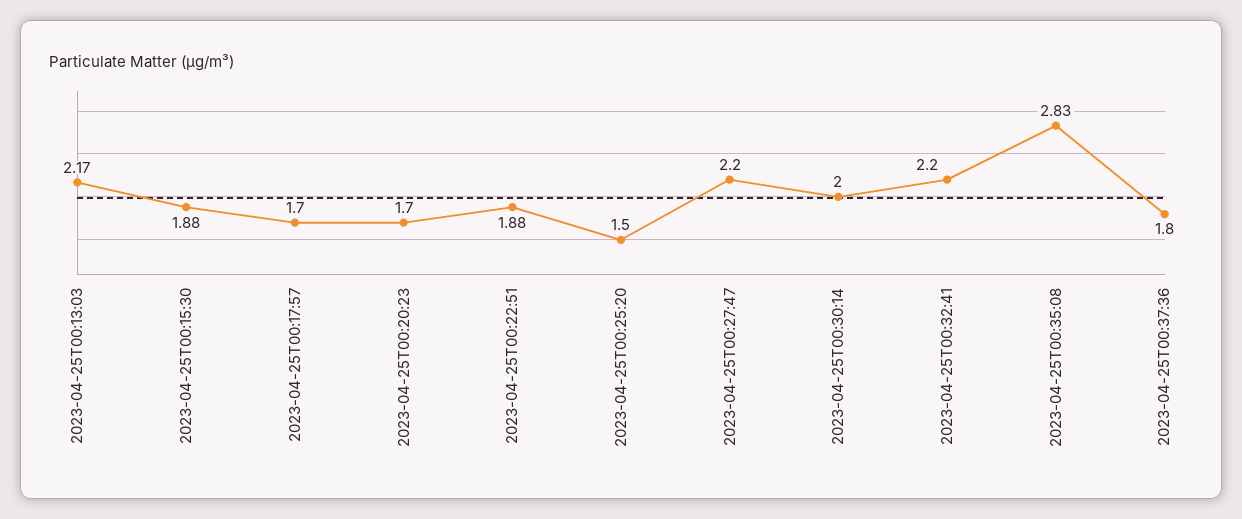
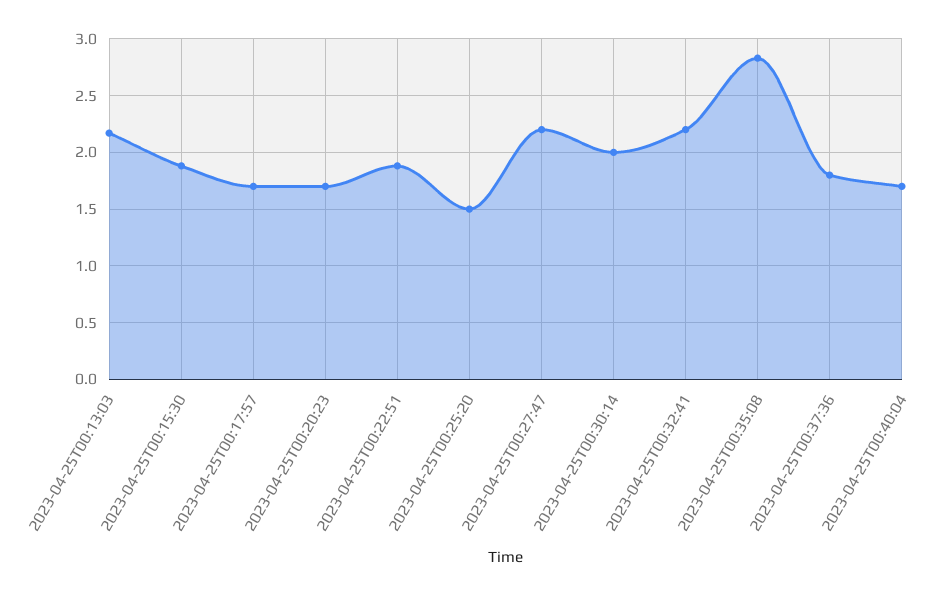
2023-04-25T00:40:04: none -> 1.7

